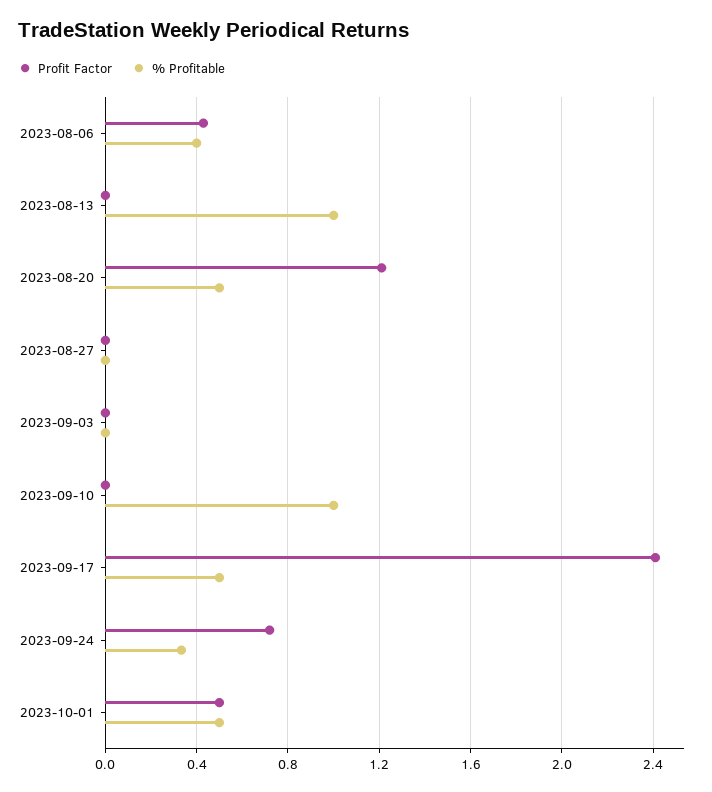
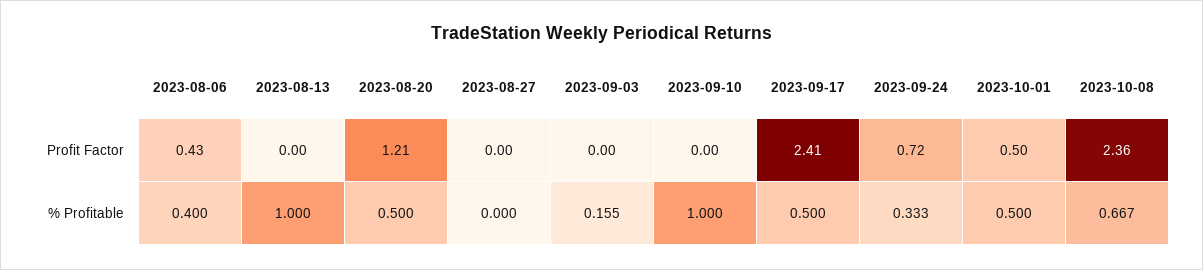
% Profitable, 2023-09-03: 0 -> 0.155
Profit Factor, 2023-10-08: none -> 2.36
% Profitable, 2023-10-08: none -> 0.667

